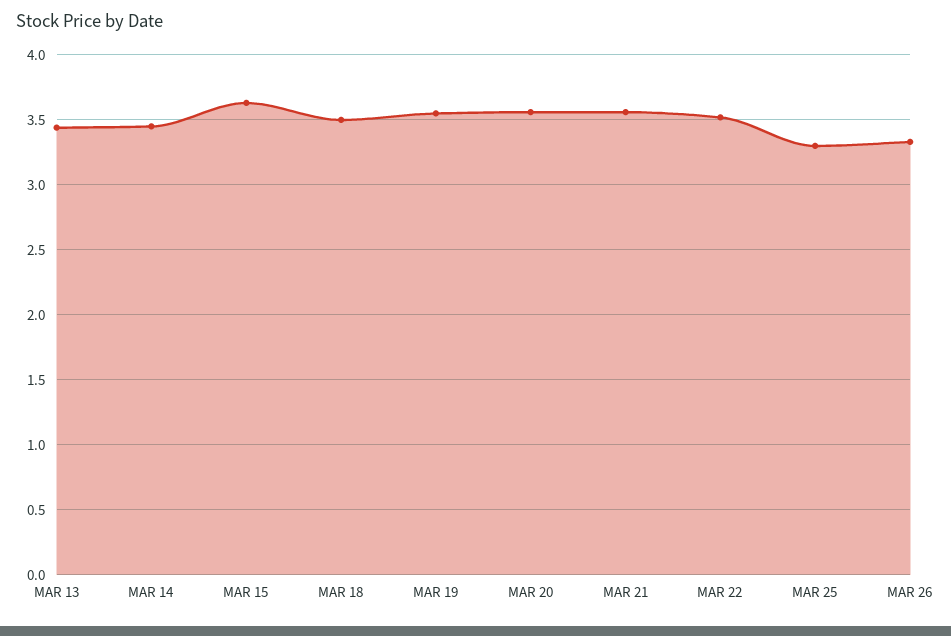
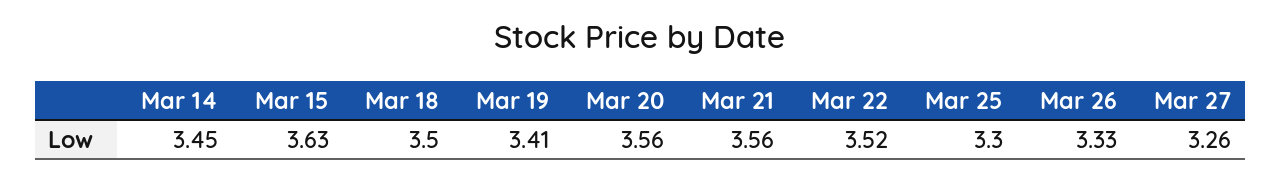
MAR 13: 3.45 -> none
MAR 19: 3.55 -> 3.41
Mar 27: none -> 3.26

